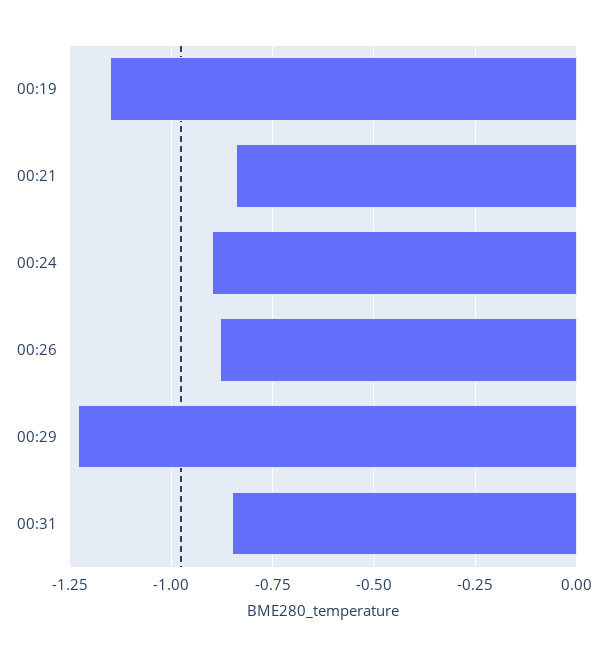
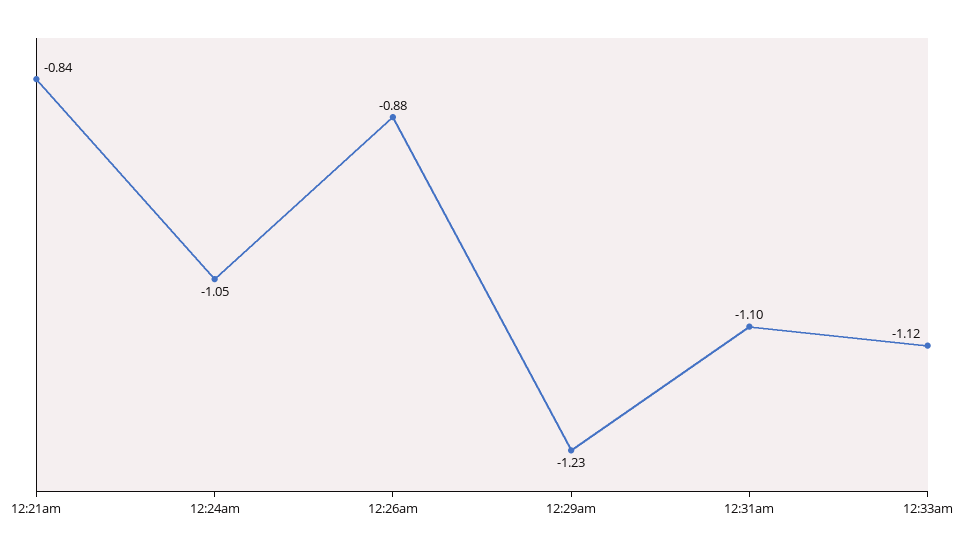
00:19: -1.15 -> none
00:24: -0.9 -> -1.05
00:31: -0.85 -> -1.1
12:33am: none -> -1.12

